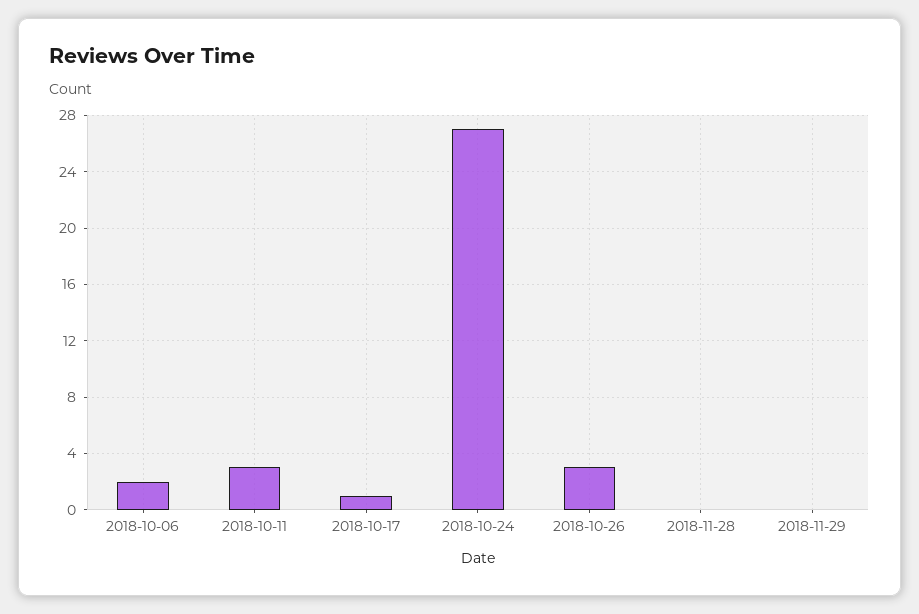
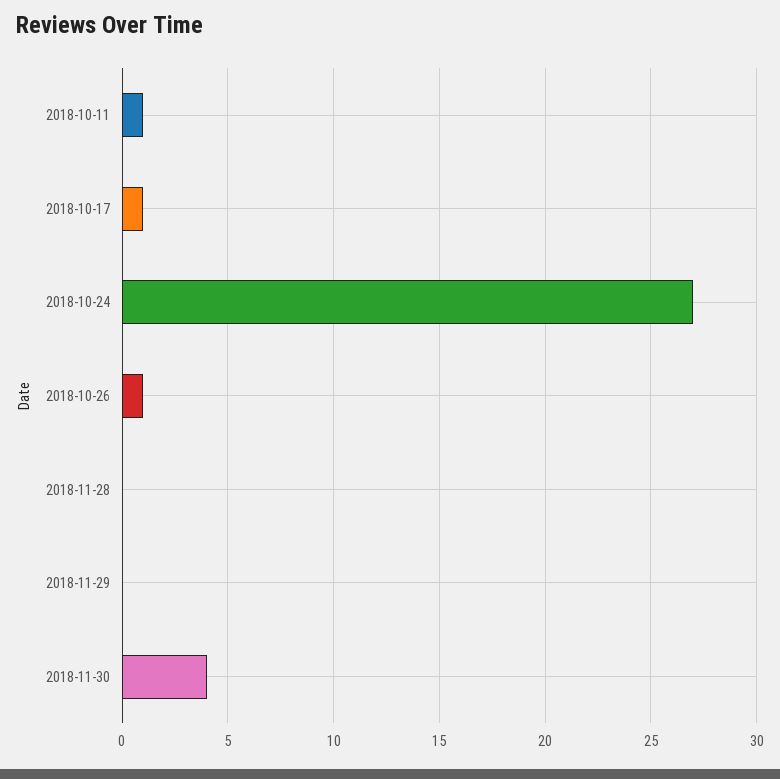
2018-10-06: 2 -> none
2018-10-11: 3 -> 1
2018-10-26: 3 -> 1
2018-11-30: none -> 4

